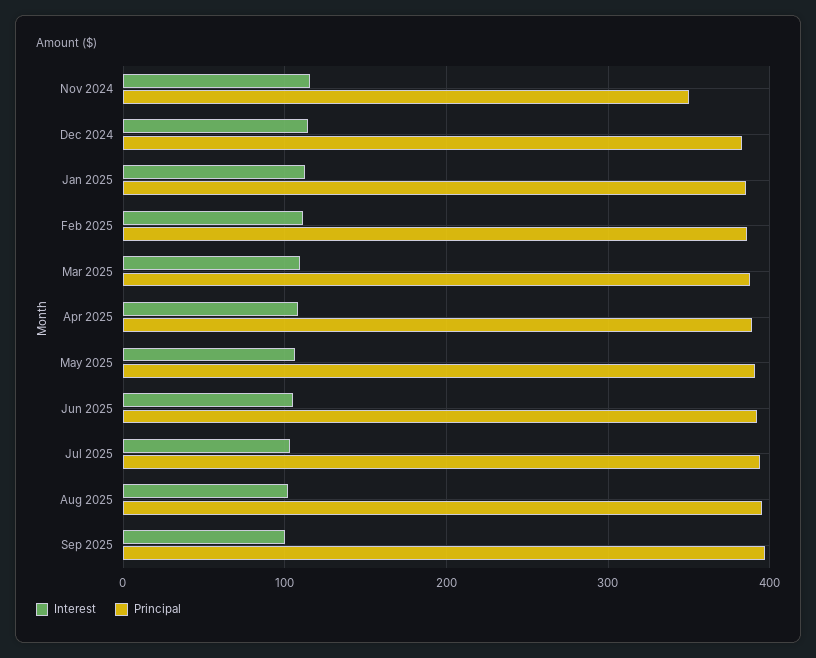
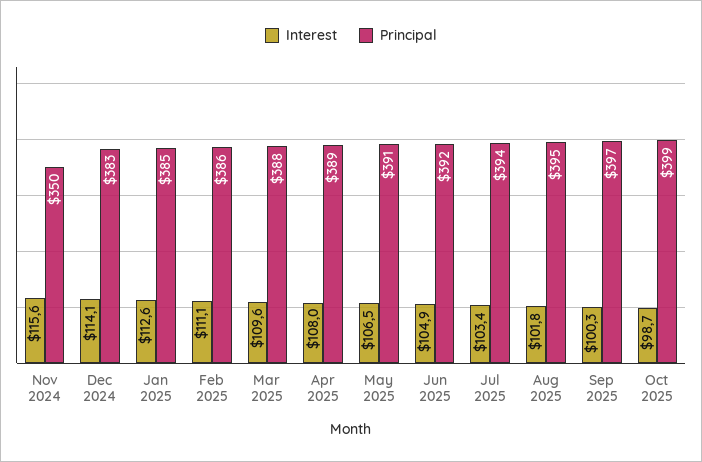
Interest, Oct 2025: none -> 98.7
Principal, Oct 2025: none -> 399

